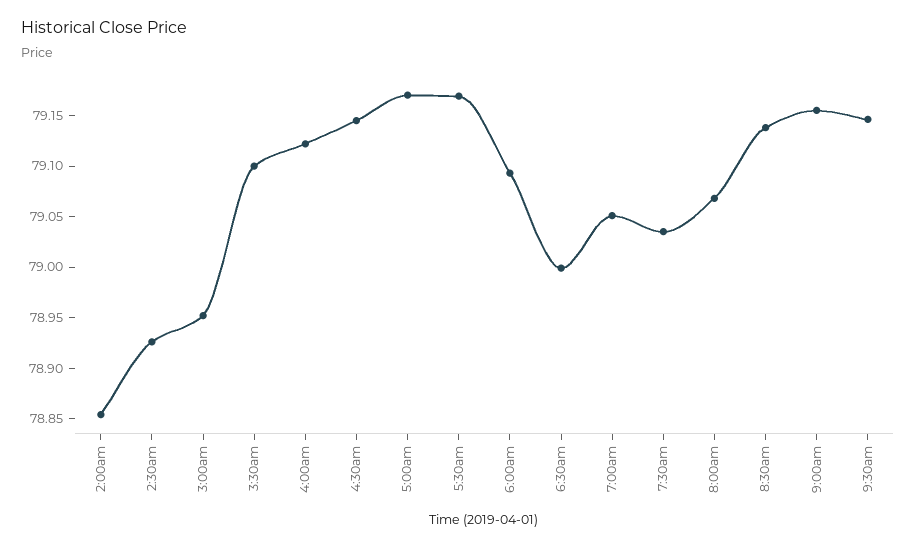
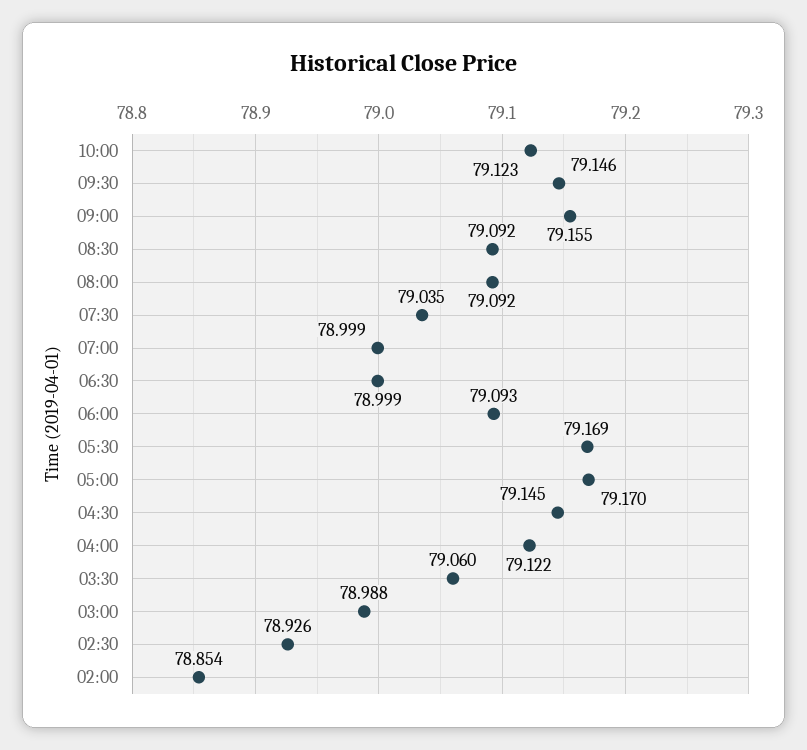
3:00am: 78.95 -> 78.988
3:30am: 79.1 -> 79.06
7:00am: 79.05 -> 78.999
8:00am: 79.07 -> 79.092
8:30am: 79.14 -> 79.092
10:00: none -> 79.123

